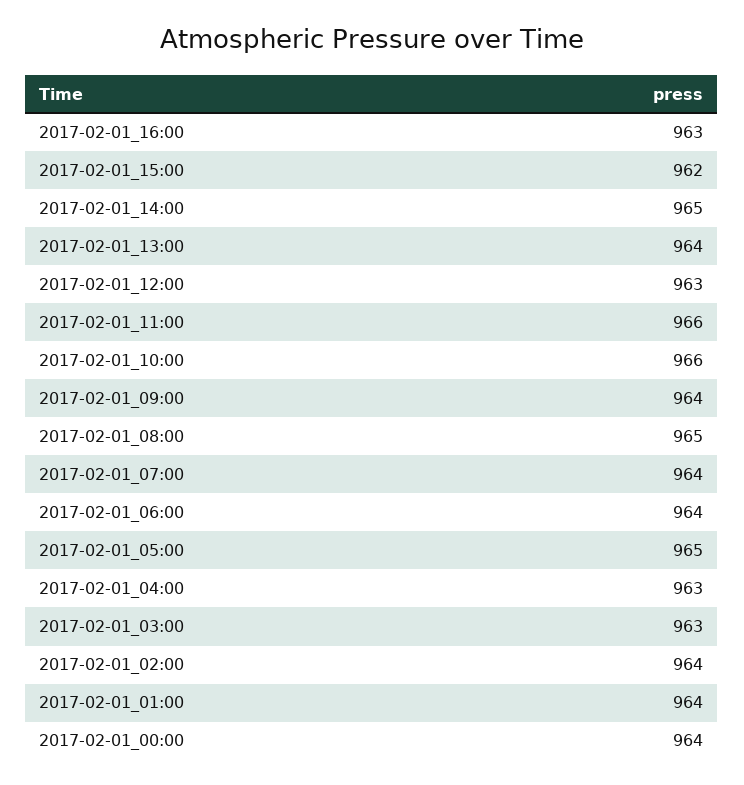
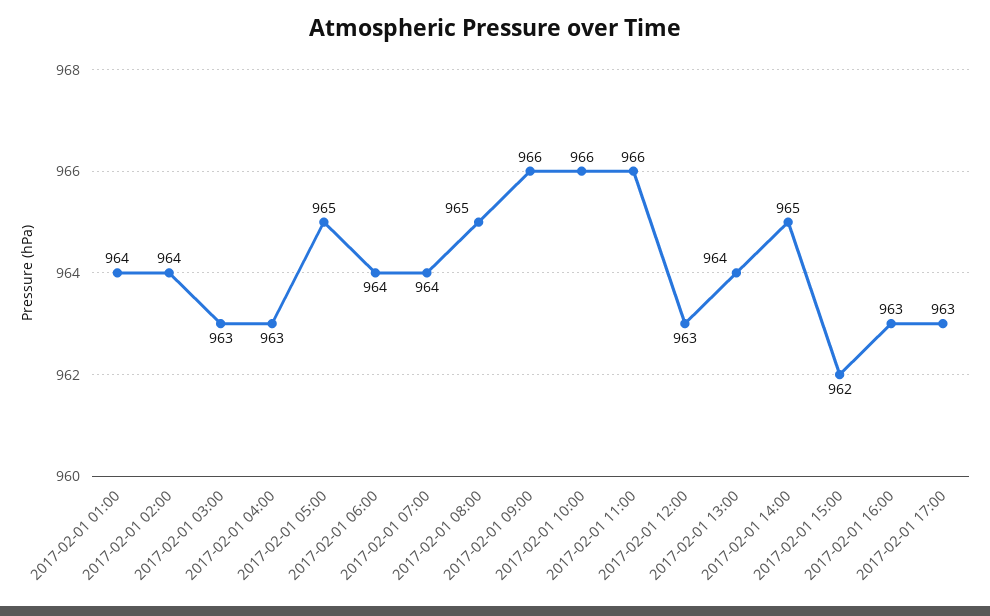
2017-02-01_09:00: 964 -> 966
2017-02-01_00:00: 964 -> none
2017-02-01 17:00: none -> 963

